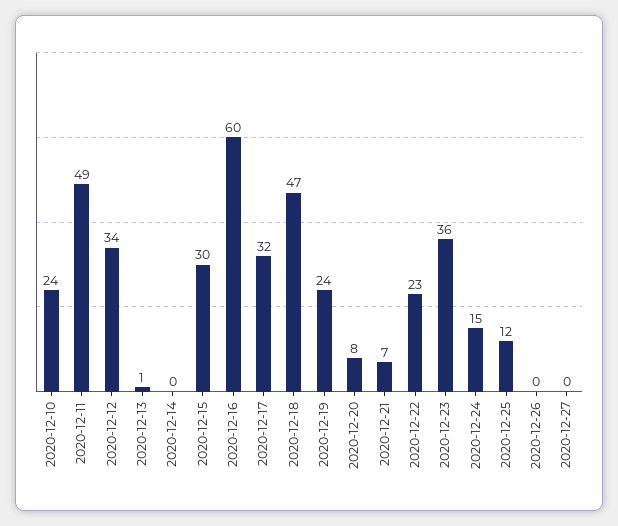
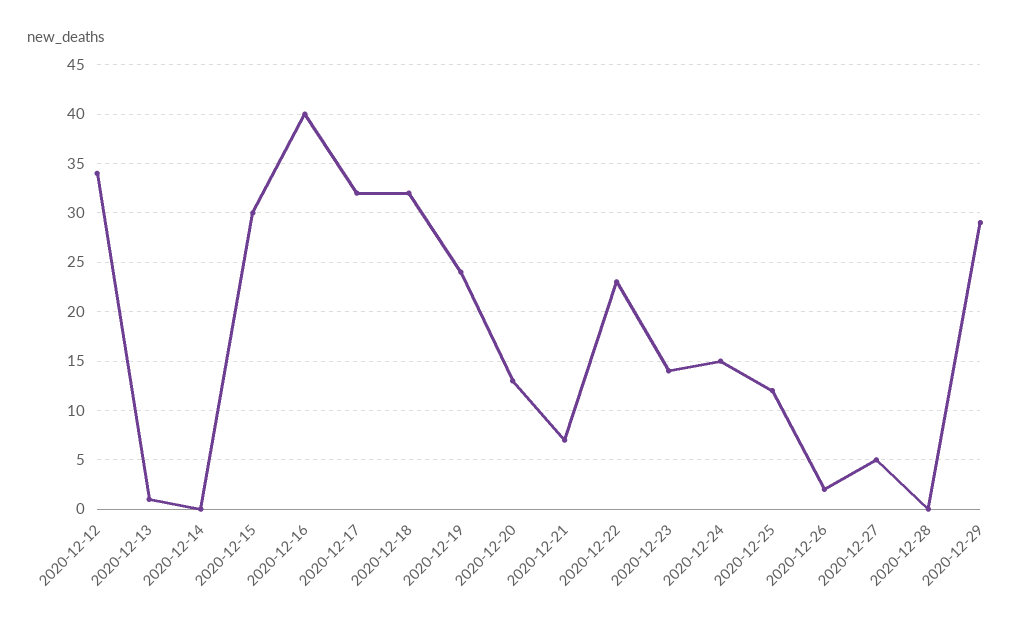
2020-12-10: 24 -> none
2020-12-11: 49 -> none
2020-12-16: 60 -> 40
2020-12-18: 47 -> 32
2020-12-20: 8 -> 13
2020-12-23: 36 -> 14
2020-12-26: 0 -> 2
2020-12-27: 0 -> 5
2020-12-28: none -> 0
2020-12-29: none -> 29

